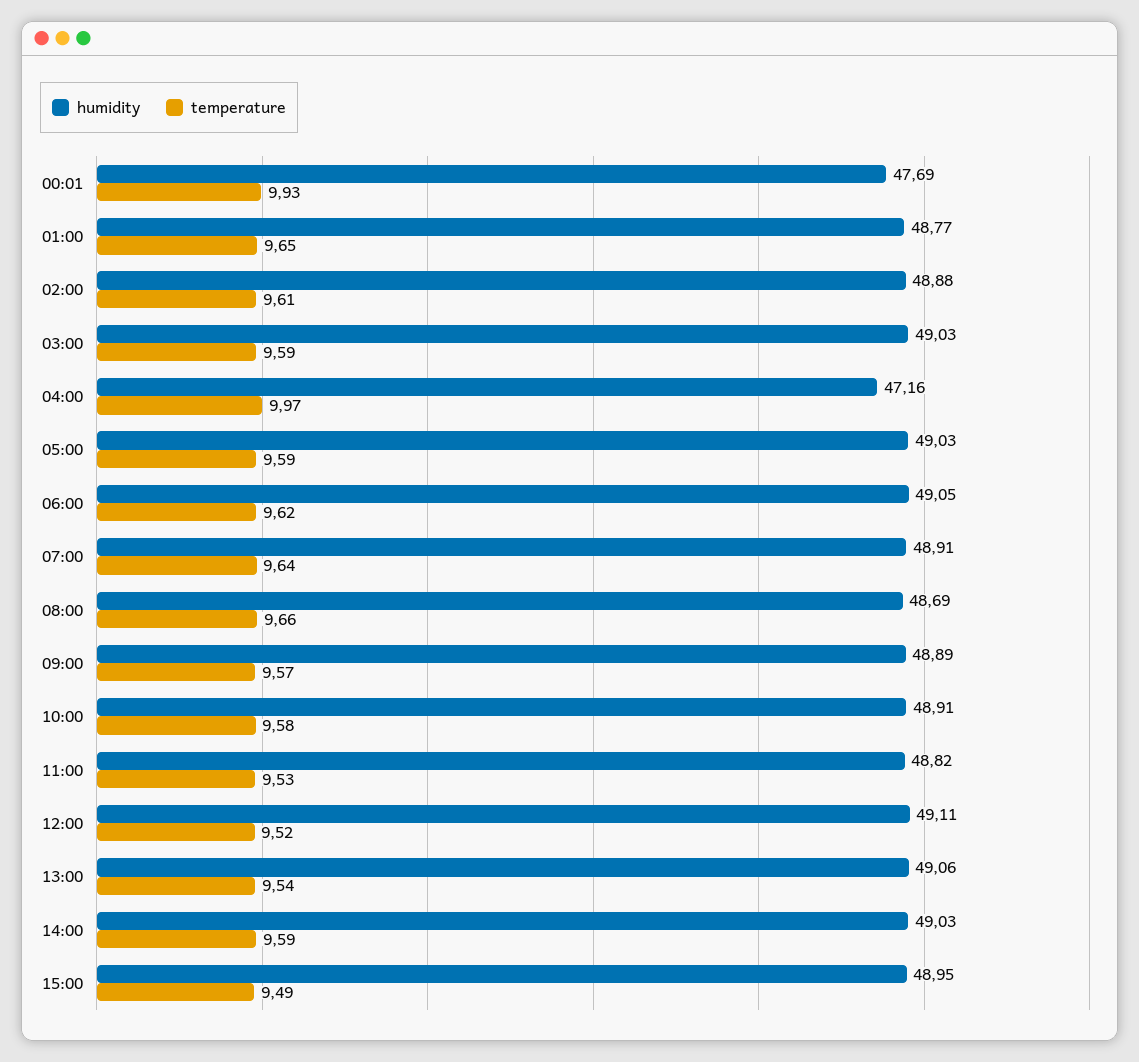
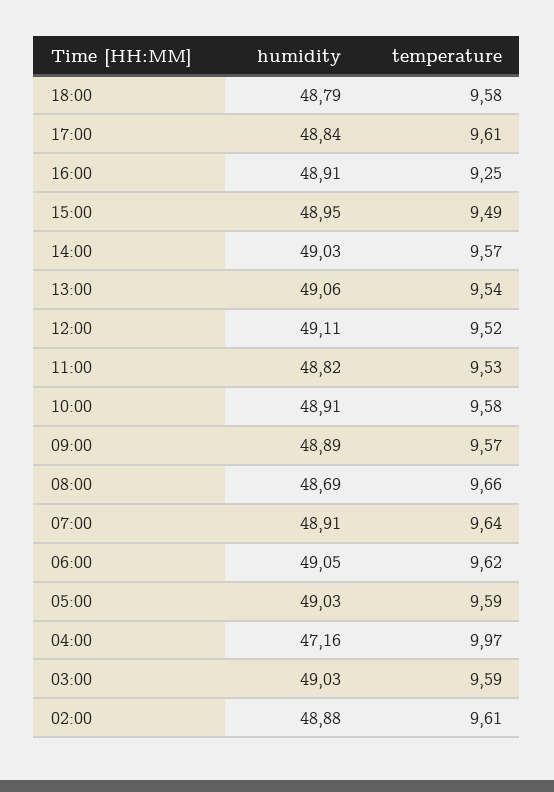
humidity, 00:01: 47.69 -> none
temperature, 00:01: 9.93 -> none
humidity, 01:00: 48.77 -> none
temperature, 01:00: 9.65 -> none
temperature, 14:00: 9.59 -> 9.57
humidity, 18:00: none -> 48.79
temperature, 18:00: none -> 9.58
humidity, 17:00: none -> 48.84
temperature, 17:00: none -> 9.61
humidity, 16:00: none -> 48.91
temperature, 16:00: none -> 9.25

